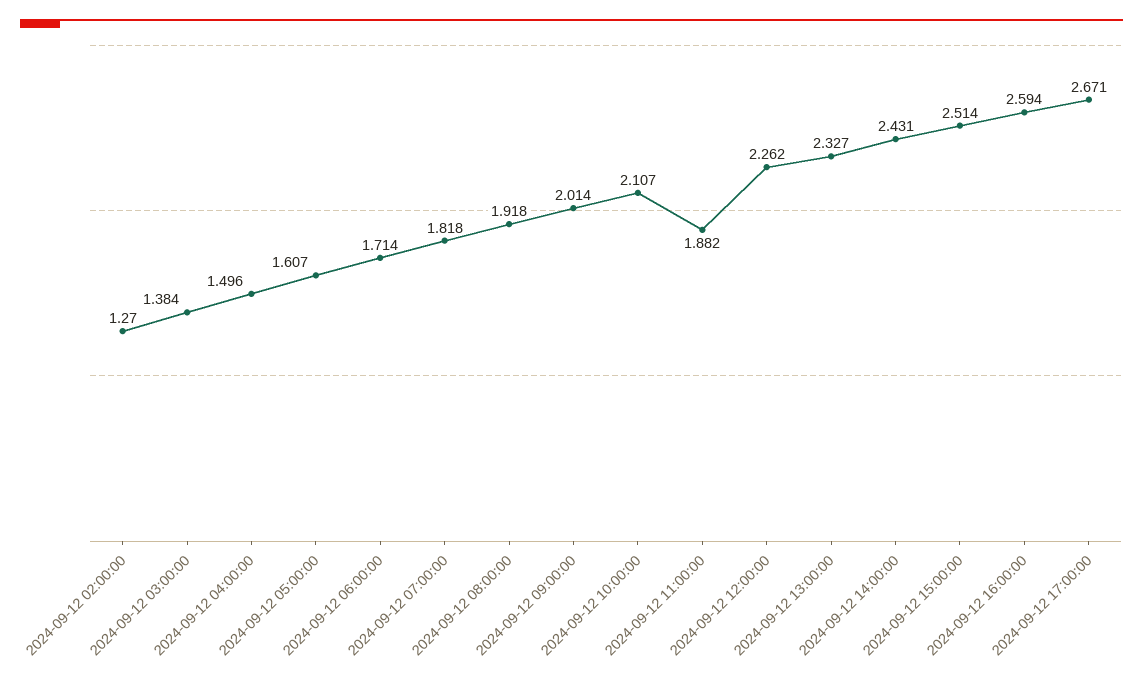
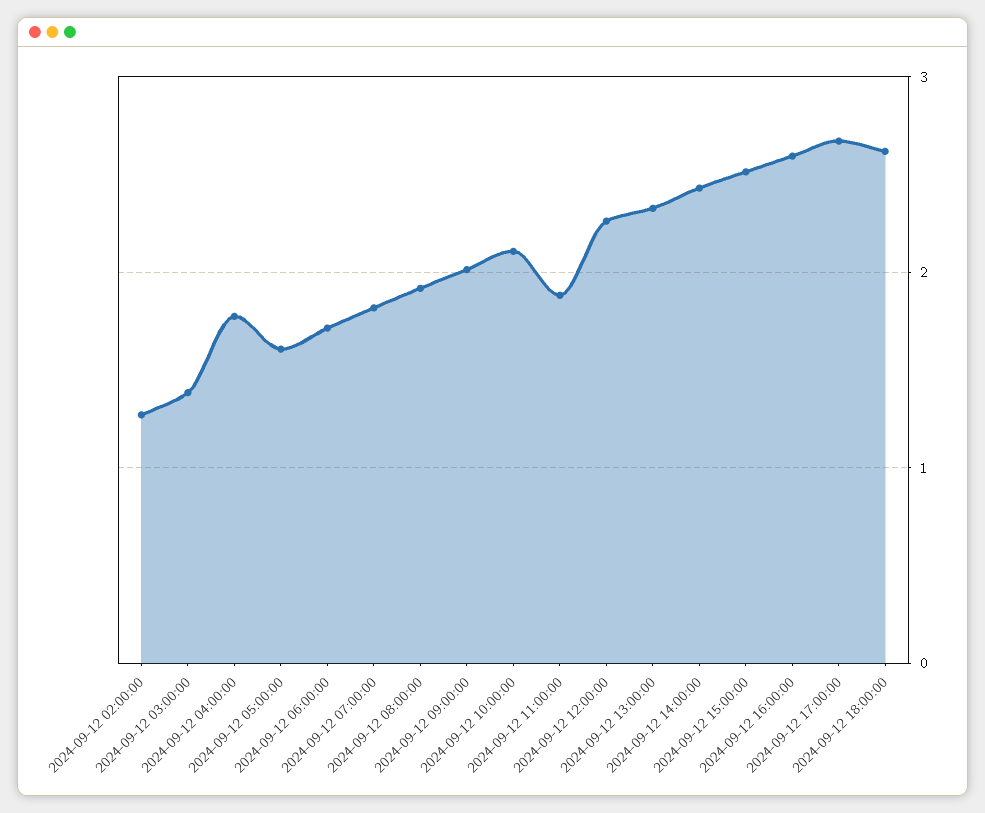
2024-09-12 04:00:00: 1.496 -> 1.8
2024-09-12 18:00:00: none -> 2.6

